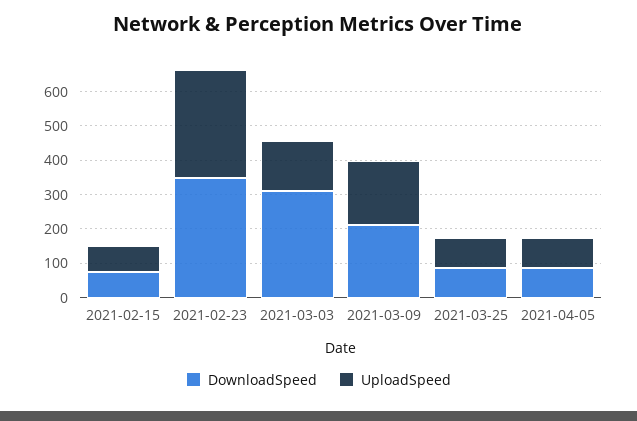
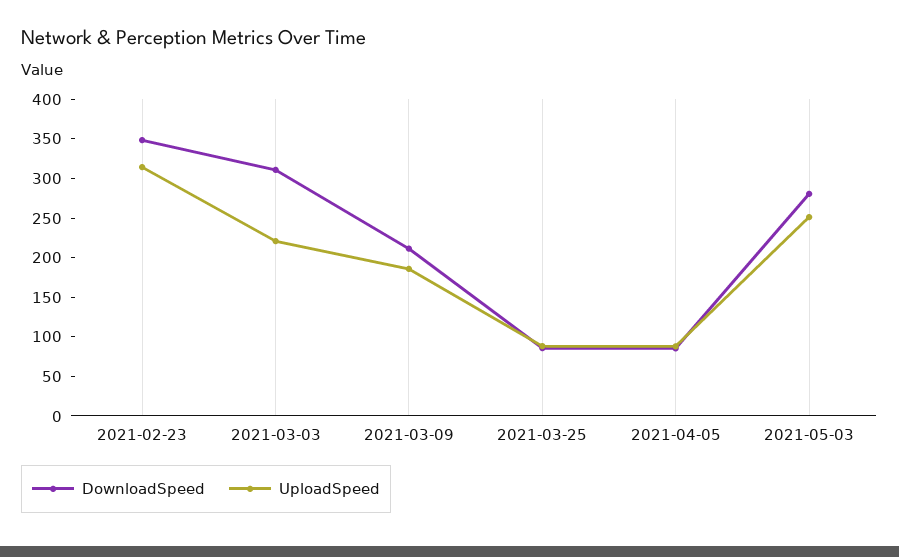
DownloadSpeed, 2021-02-15: 75 -> none
UploadSpeed, 2021-02-15: 75 -> none
UploadSpeed, 2021-03-03: 150 -> 225
DownloadSpeed, 2021-05-03: none -> 275
UploadSpeed, 2021-05-03: none -> 250

